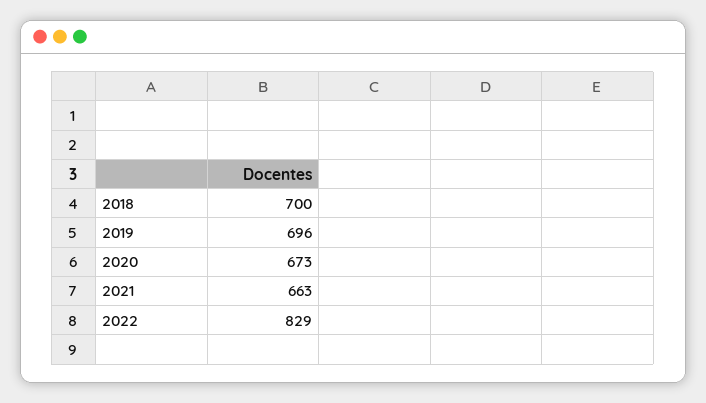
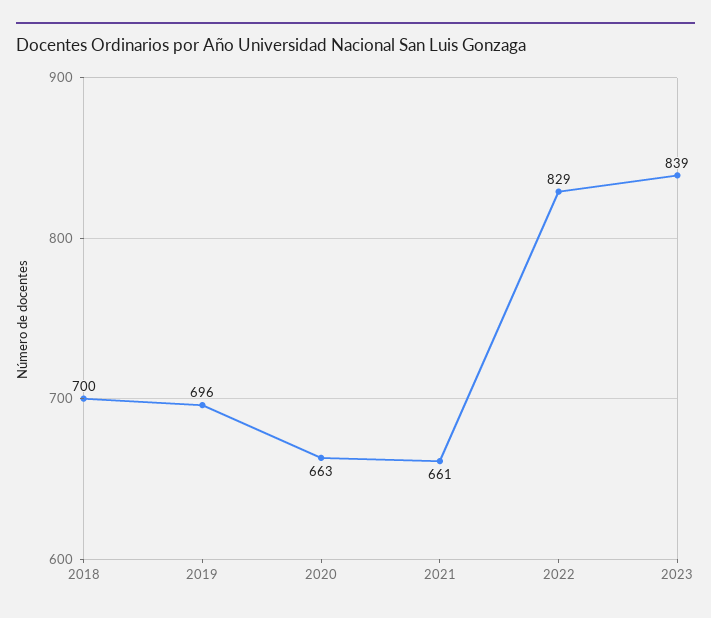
2020: 673 -> 663
2021: 663 -> 661
2023: none -> 839

